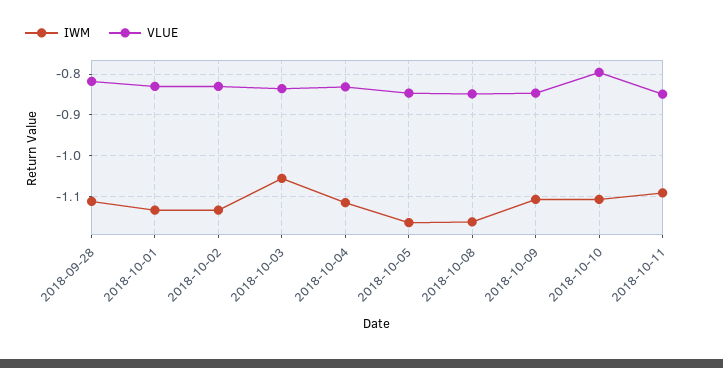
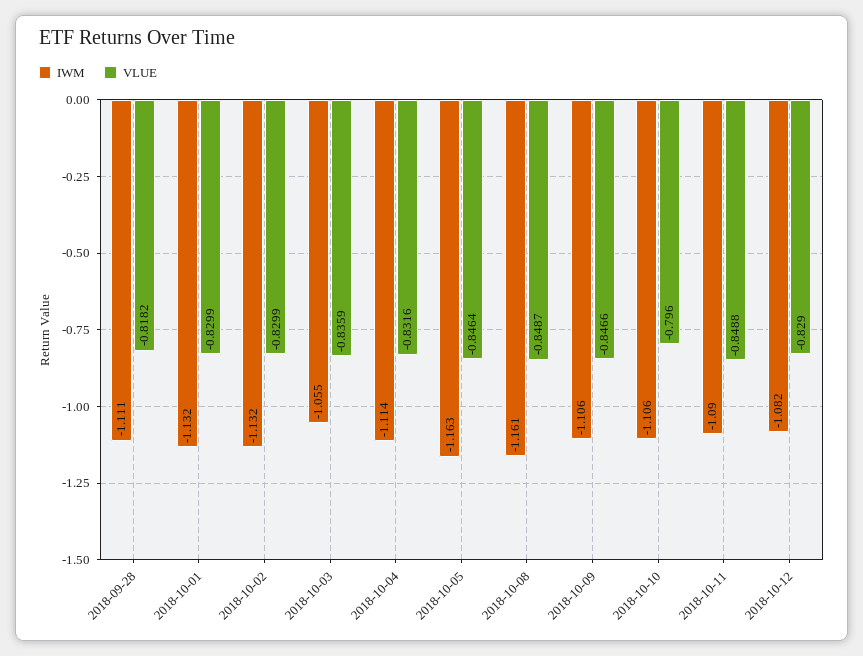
IWM, 2018-10-12: none -> -1.082
VLUE, 2018-10-12: none -> -0.829

